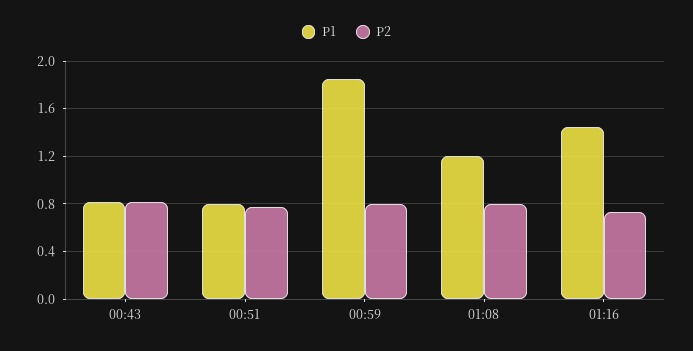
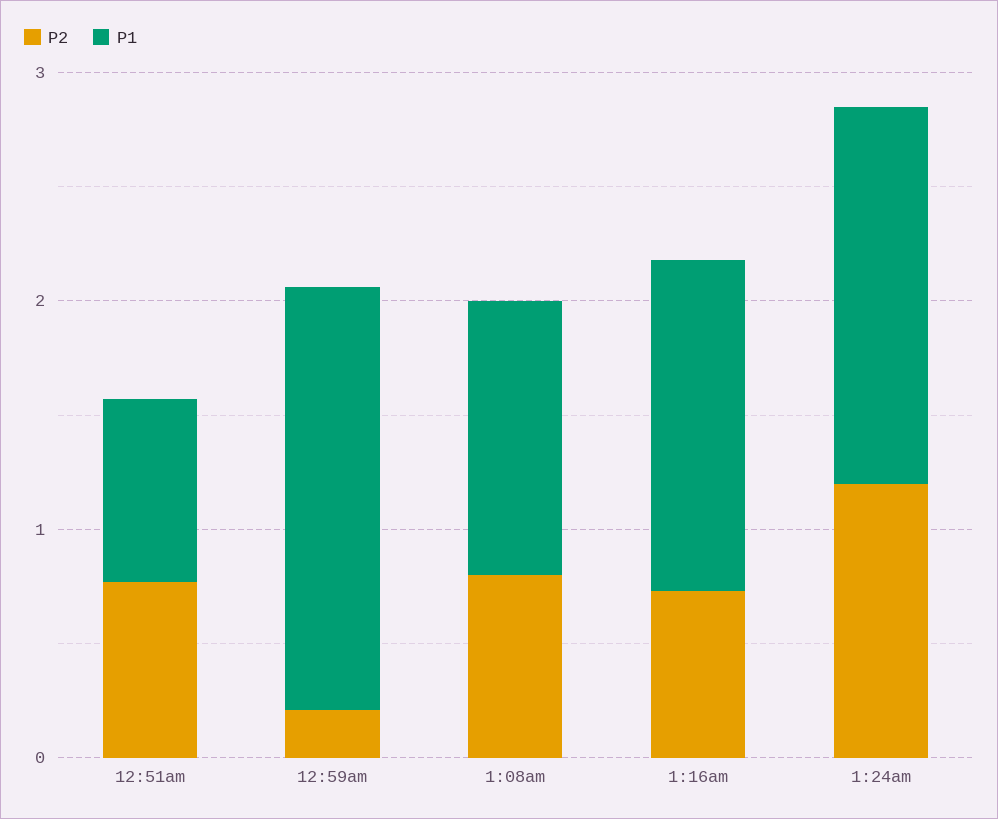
P1, 00:43: 0.8 -> none
P2, 00:43: 0.8 -> none
P2, 00:59: 0.8 -> 0.2
P2, 1:24am: none -> 1.2
P1, 1:24am: none -> 1.6

